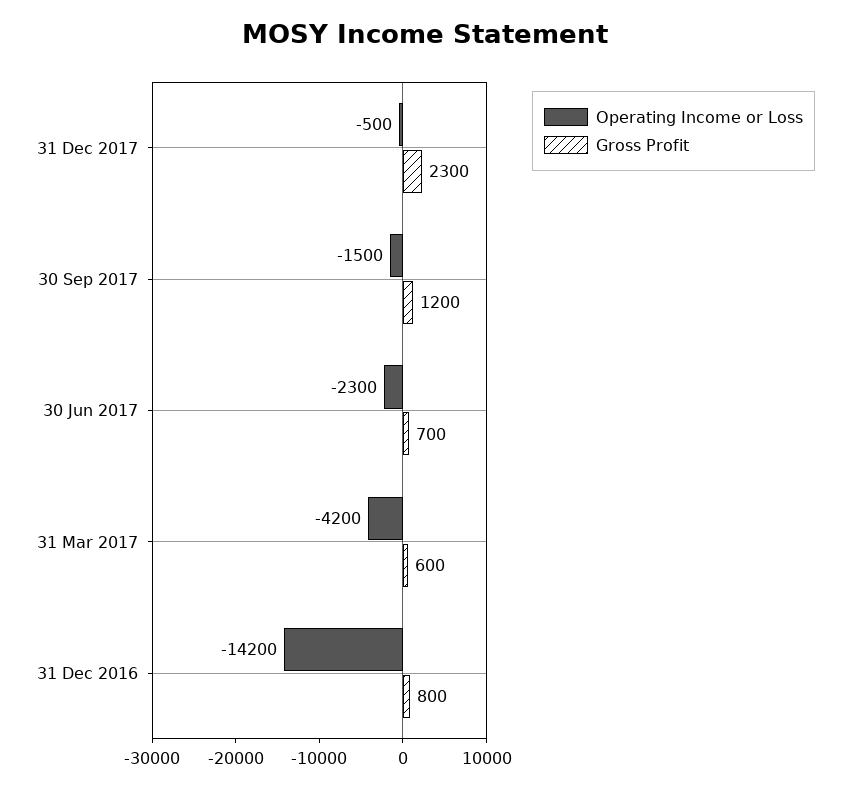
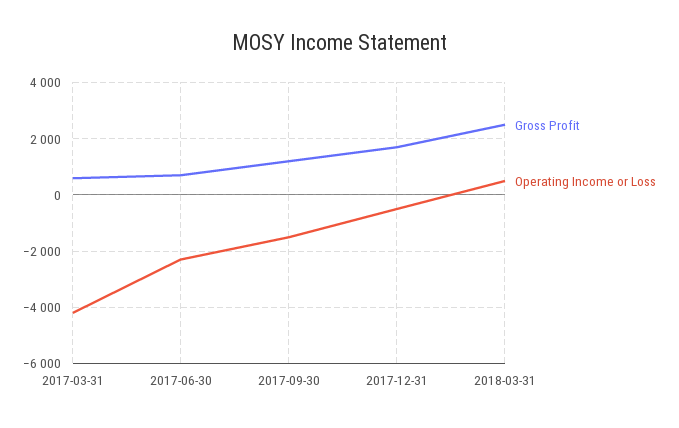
Gross Profit, 31 Dec 2017: 2300 -> 1750
Operating Income or Loss, 31 Dec 2016: -14200 -> none
Gross Profit, 31 Dec 2016: 800 -> none
Gross Profit, 2018-03-31: none -> 2500
Operating Income or Loss, 2018-03-31: none -> 500

